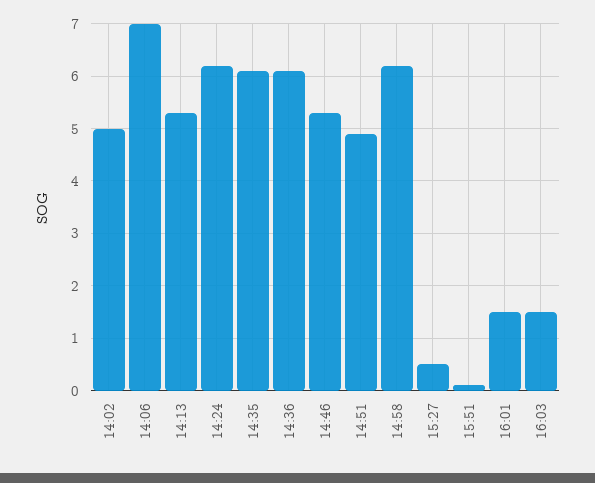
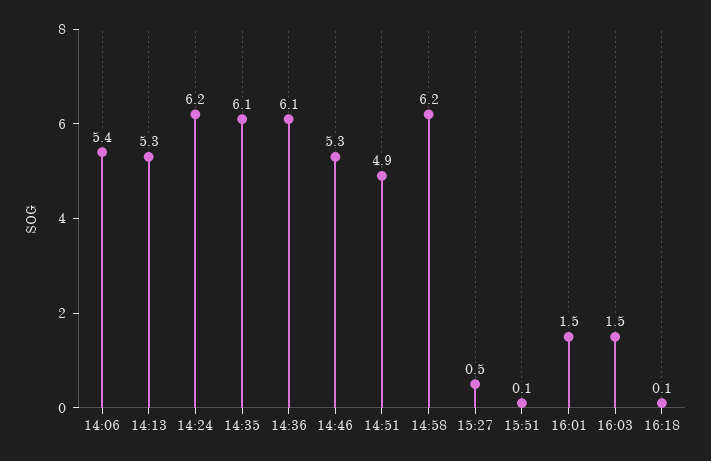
14:02: 5 -> none
14:06: 7 -> 5.4
16:18: none -> 0.1

